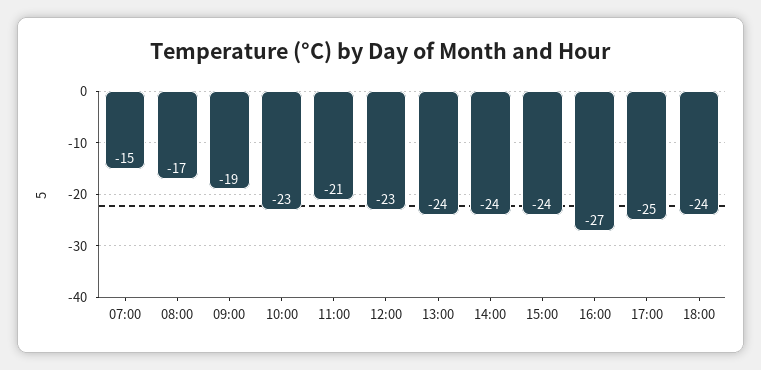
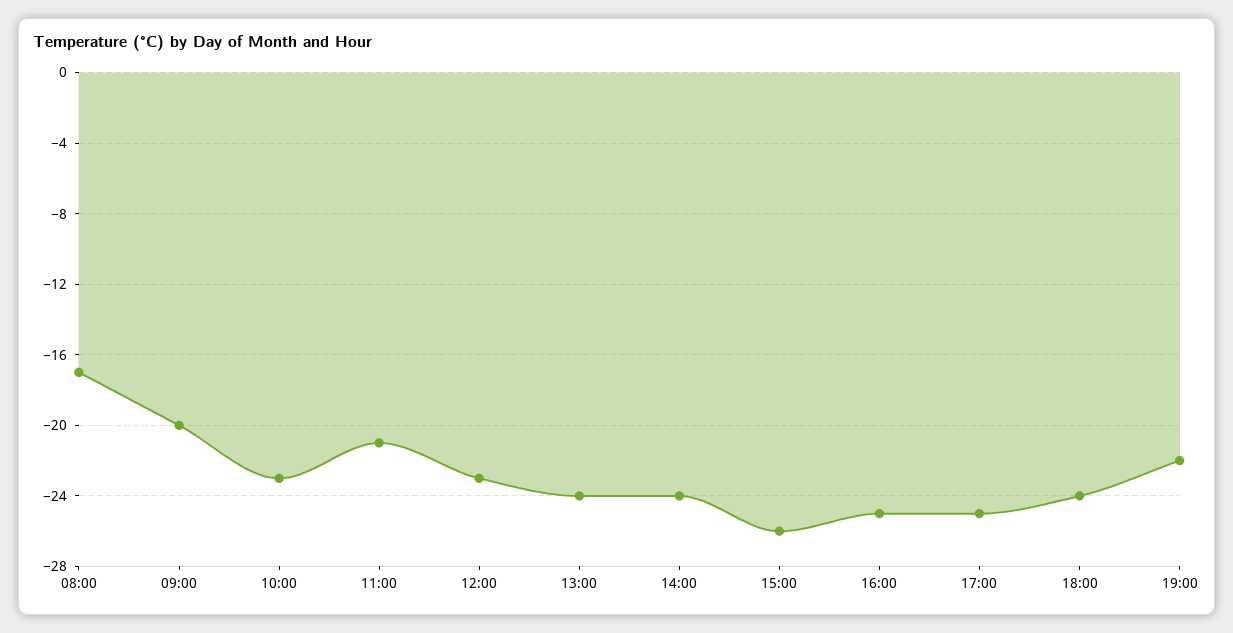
07:00: -15 -> none
09:00: -19 -> -20
15:00: -24 -> -26
16:00: -27 -> -25
19:00: none -> -22

